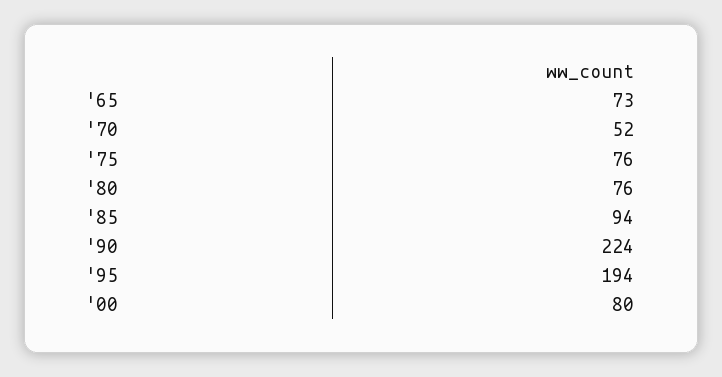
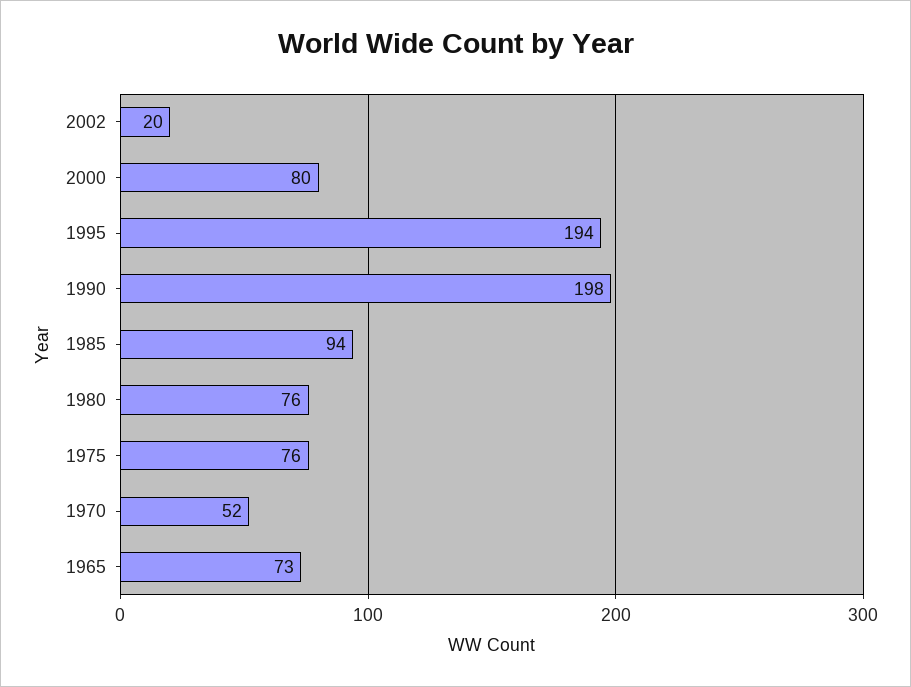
'90: 224 -> 198
2002: none -> 20

